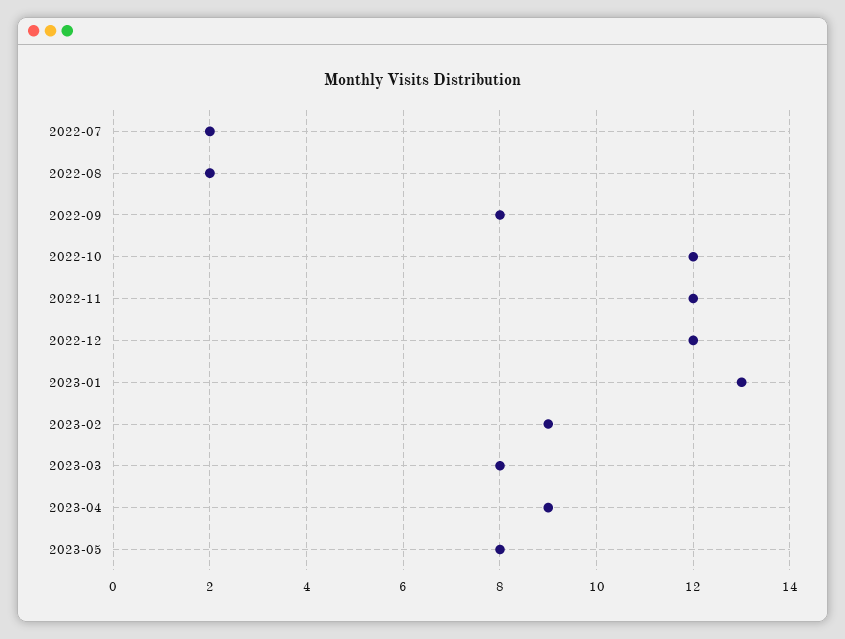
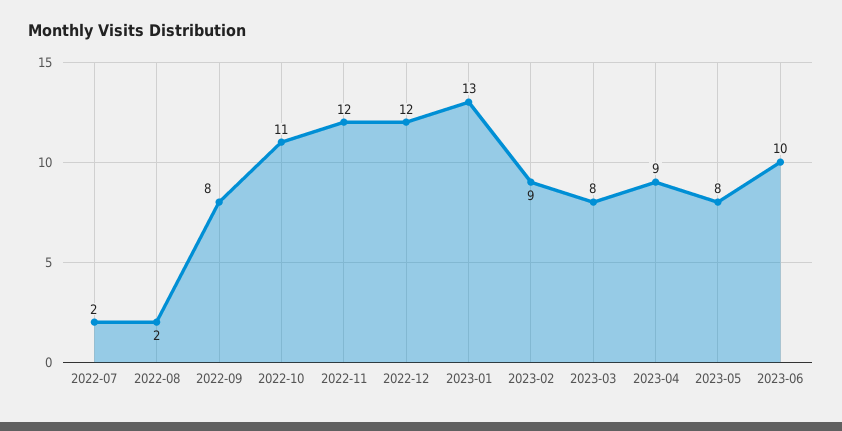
2022-10: 12 -> 11
2023-06: none -> 10

